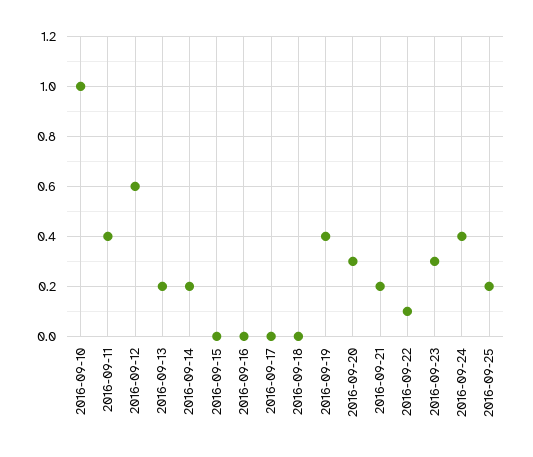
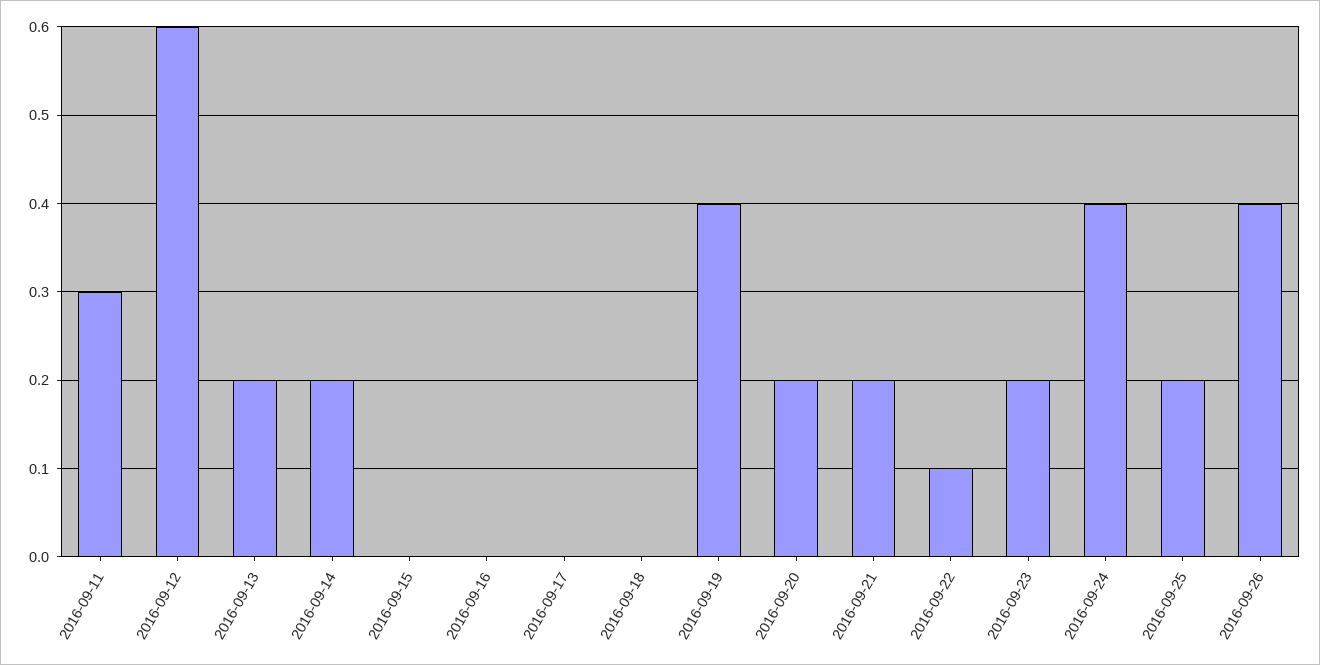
2016-09-10: 1 -> none
2016-09-11: 0.4 -> 0.3
2016-09-20: 0.3 -> 0.2
2016-09-23: 0.3 -> 0.2
2016-09-26: none -> 0.4

